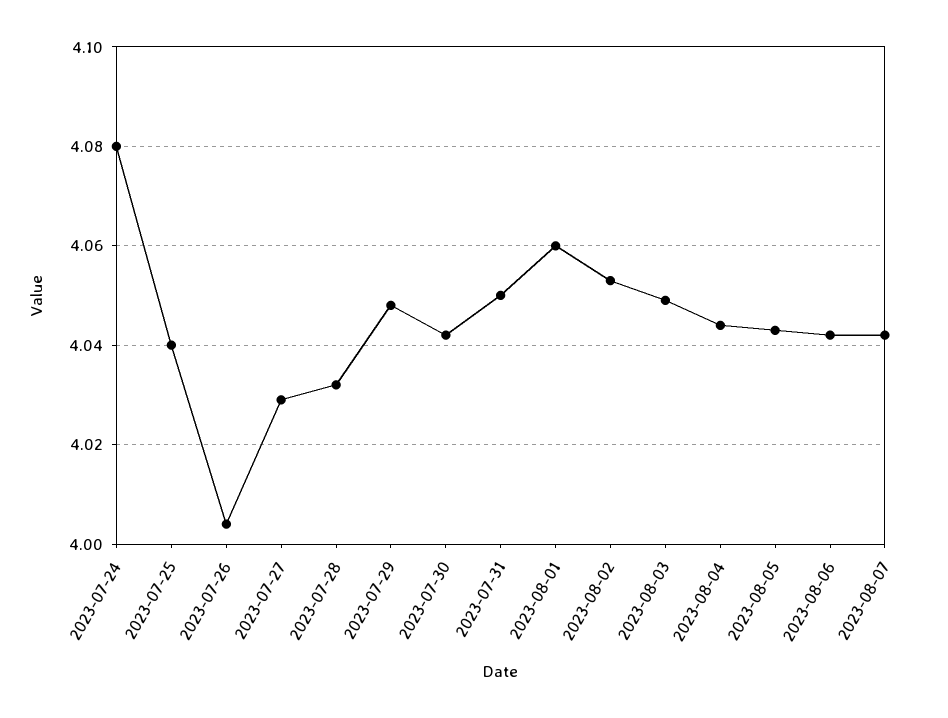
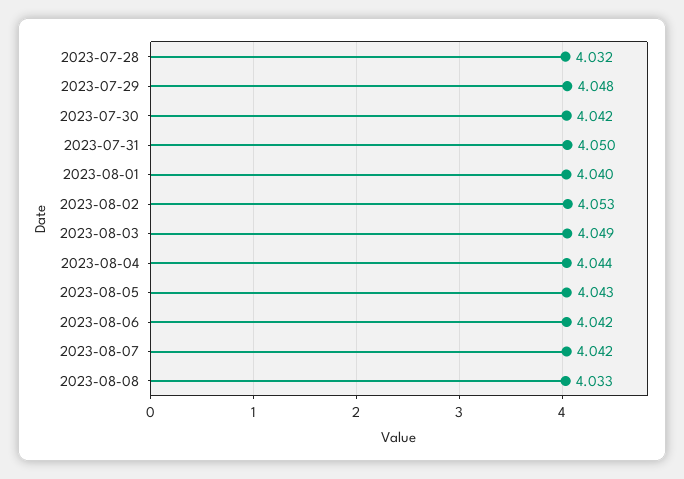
2023-07-24: 4.08 -> none
2023-07-25: 4.04 -> none
2023-07-26: 4.005 -> none
2023-07-27: 4.03 -> none
2023-08-01: 4.06 -> 4.04
2023-08-08: none -> 4.033

